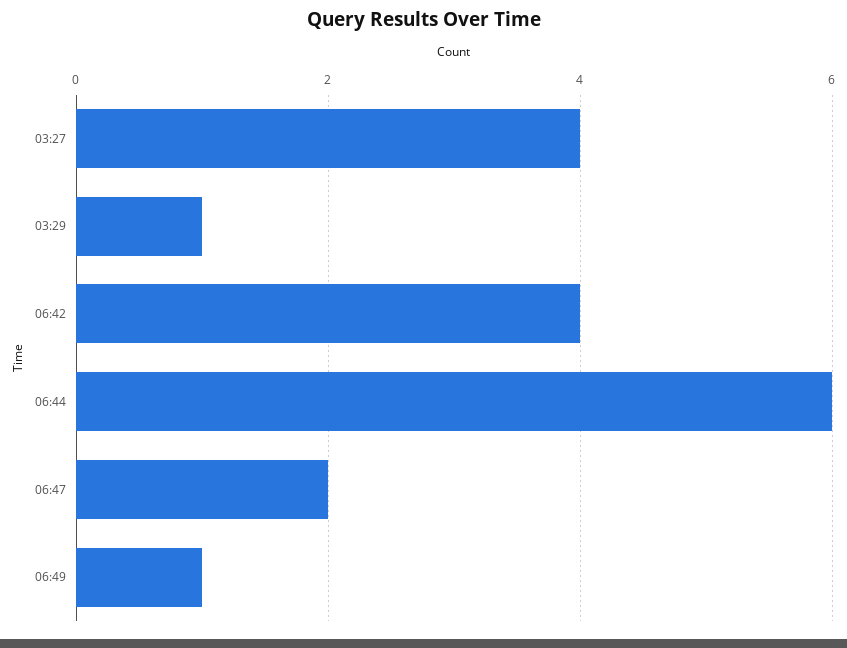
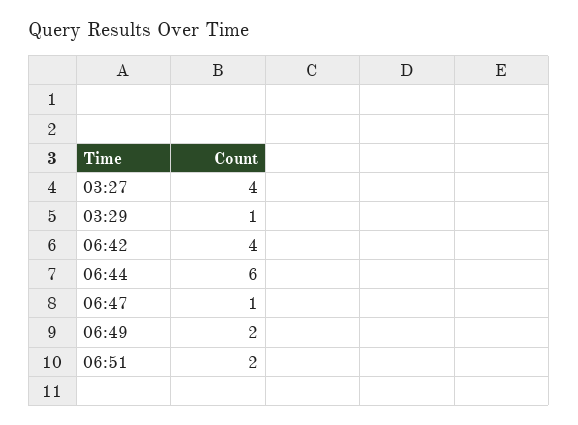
06:47: 2 -> 1
06:49: 1 -> 2
06:51: none -> 2

